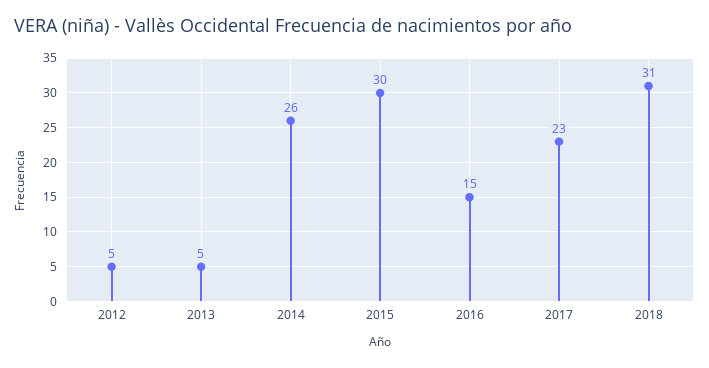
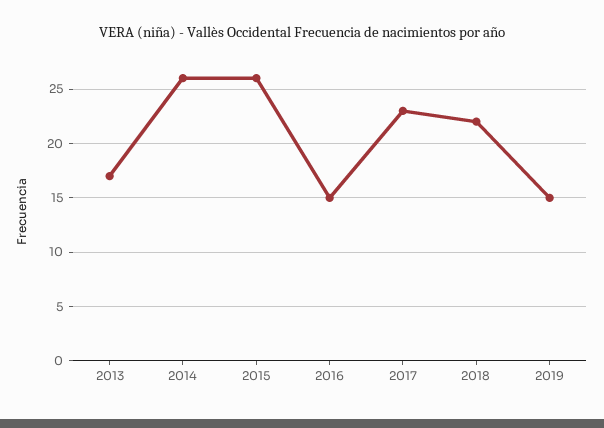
2012: 5 -> none
2013: 5 -> 17
2015: 30 -> 26
2018: 31 -> 22
2019: none -> 15

